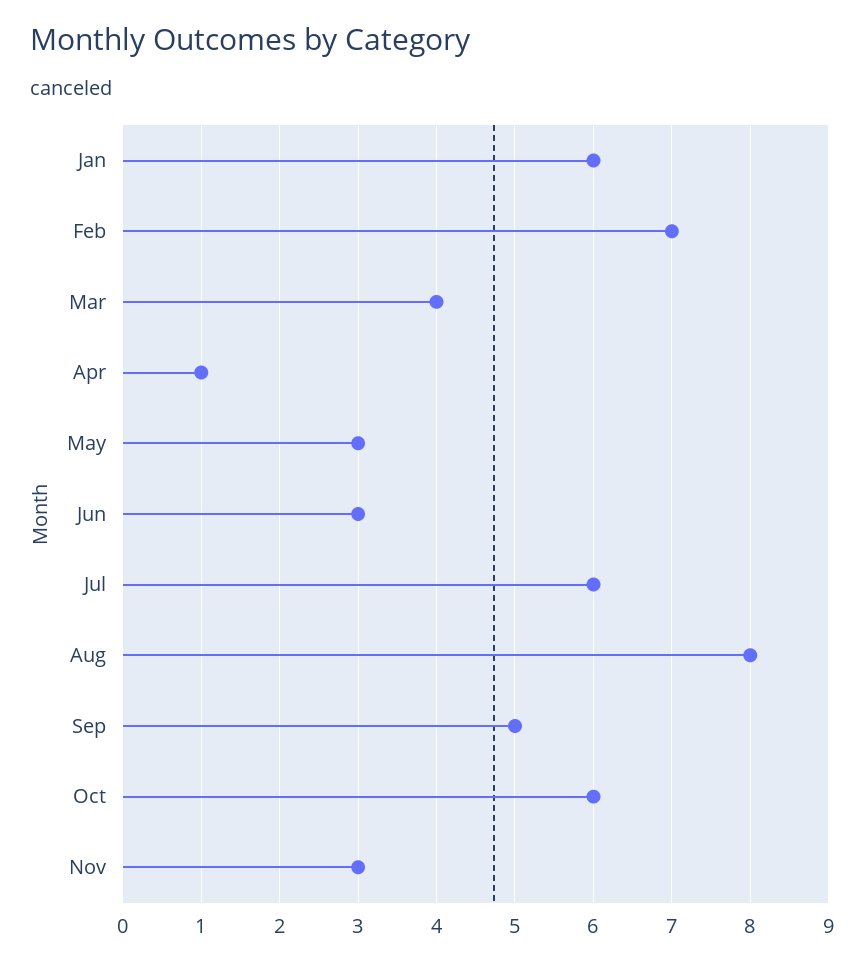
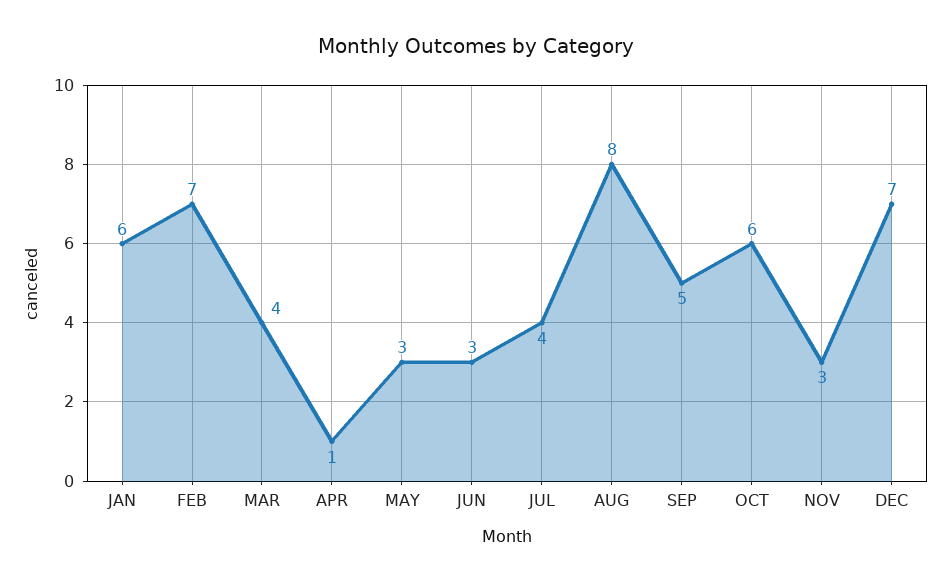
Jul: 6 -> 4
DEC: none -> 7

